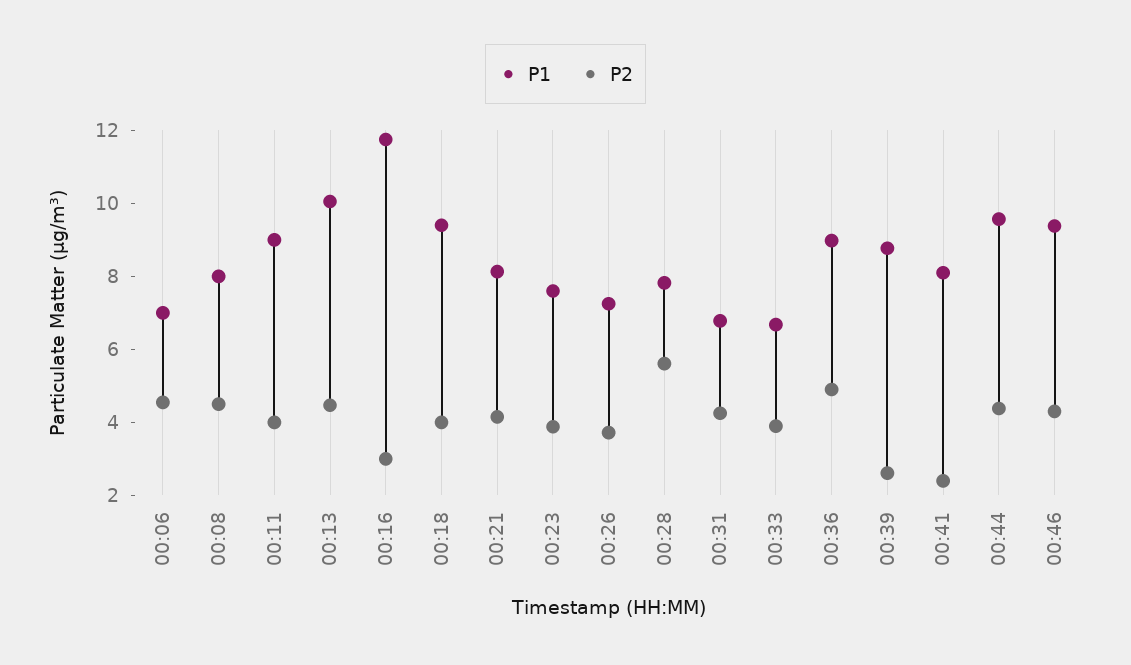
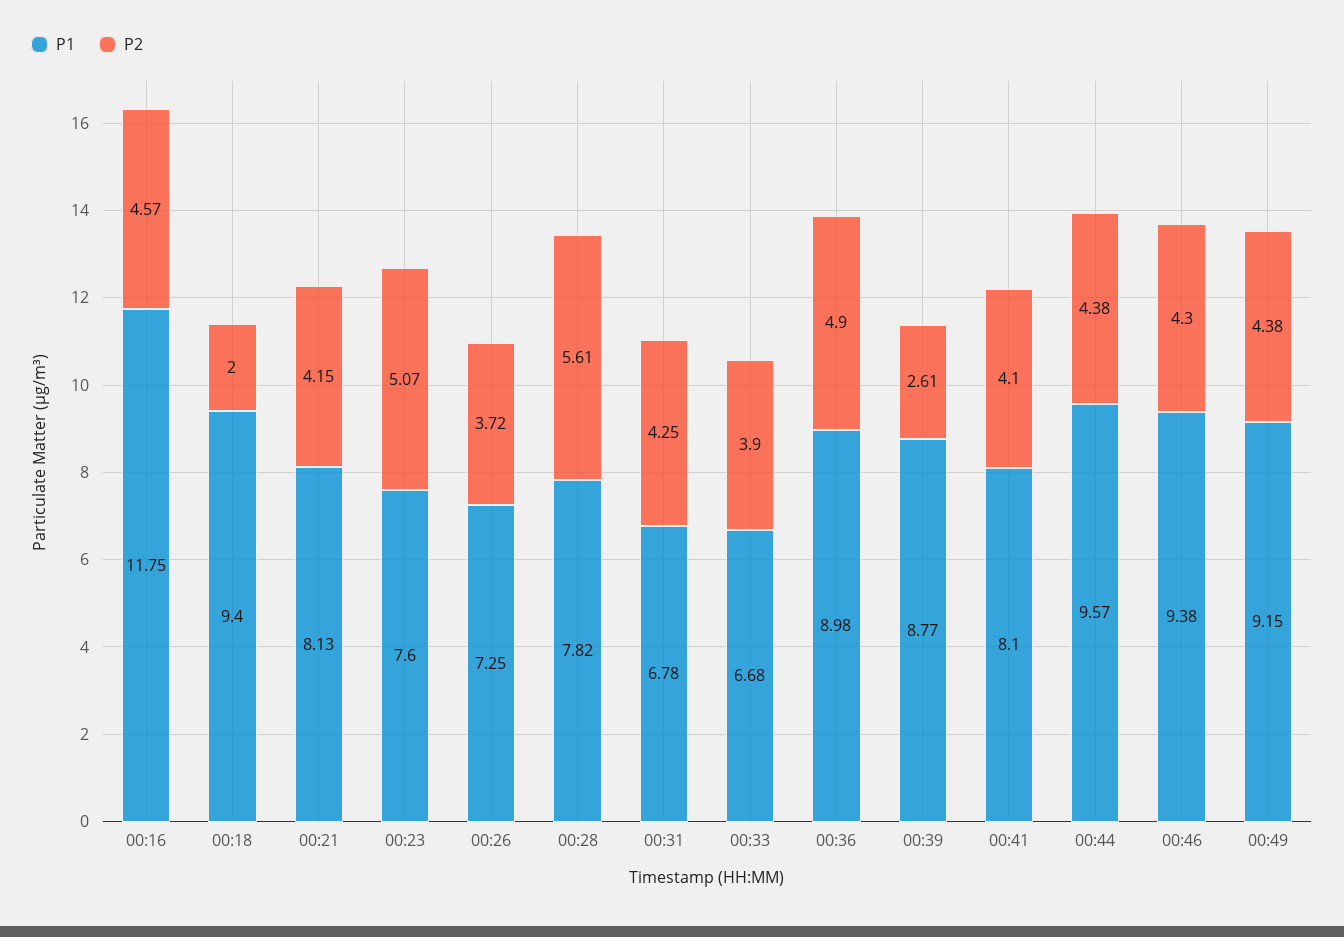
P1, 00:06: 7 -> none
P2, 00:06: 4.5 -> none
P1, 00:08: 8 -> none
P2, 00:08: 4.5 -> none
P1, 00:11: 9 -> none
P2, 00:11: 4 -> none
P1, 00:13: 10 -> none
P2, 00:13: 4.5 -> none
P2, 00:16: 3 -> 4.57
P2, 00:18: 4 -> 2
P2, 00:23: 4 -> 5.07
P2, 00:41: 2.5 -> 4.1
P1, 00:49: none -> 9.15
P2, 00:49: none -> 4.38

